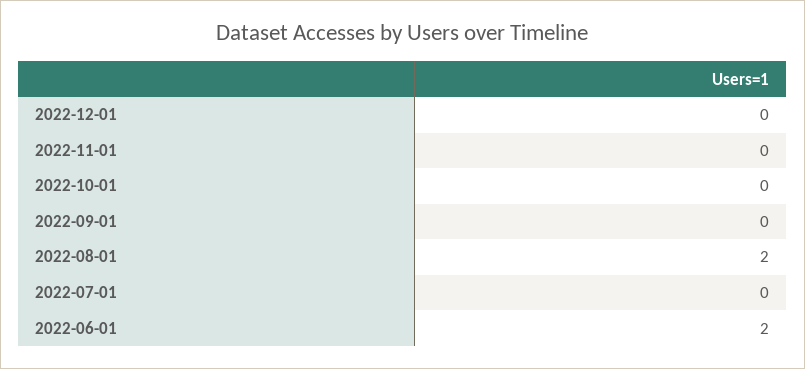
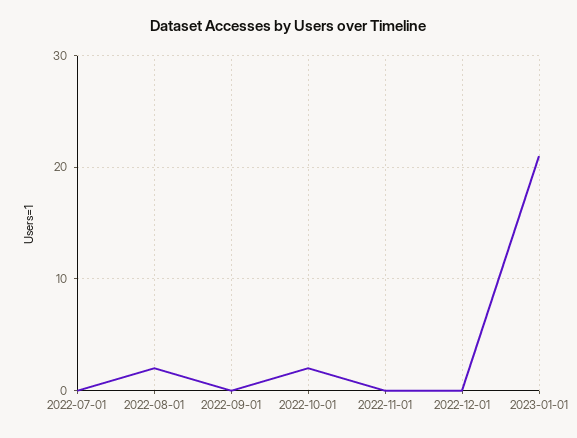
2022-10-01: 0 -> 2
2022-06-01: 2 -> none
2023-01-01: none -> 21

